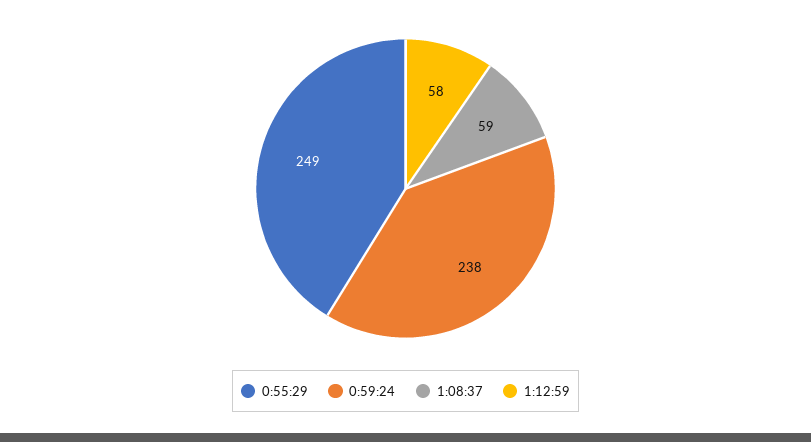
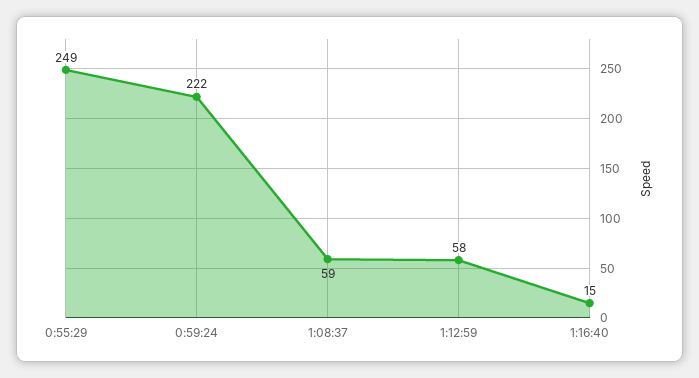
0:59:24: 238 -> 222
1:16:40: none -> 15

